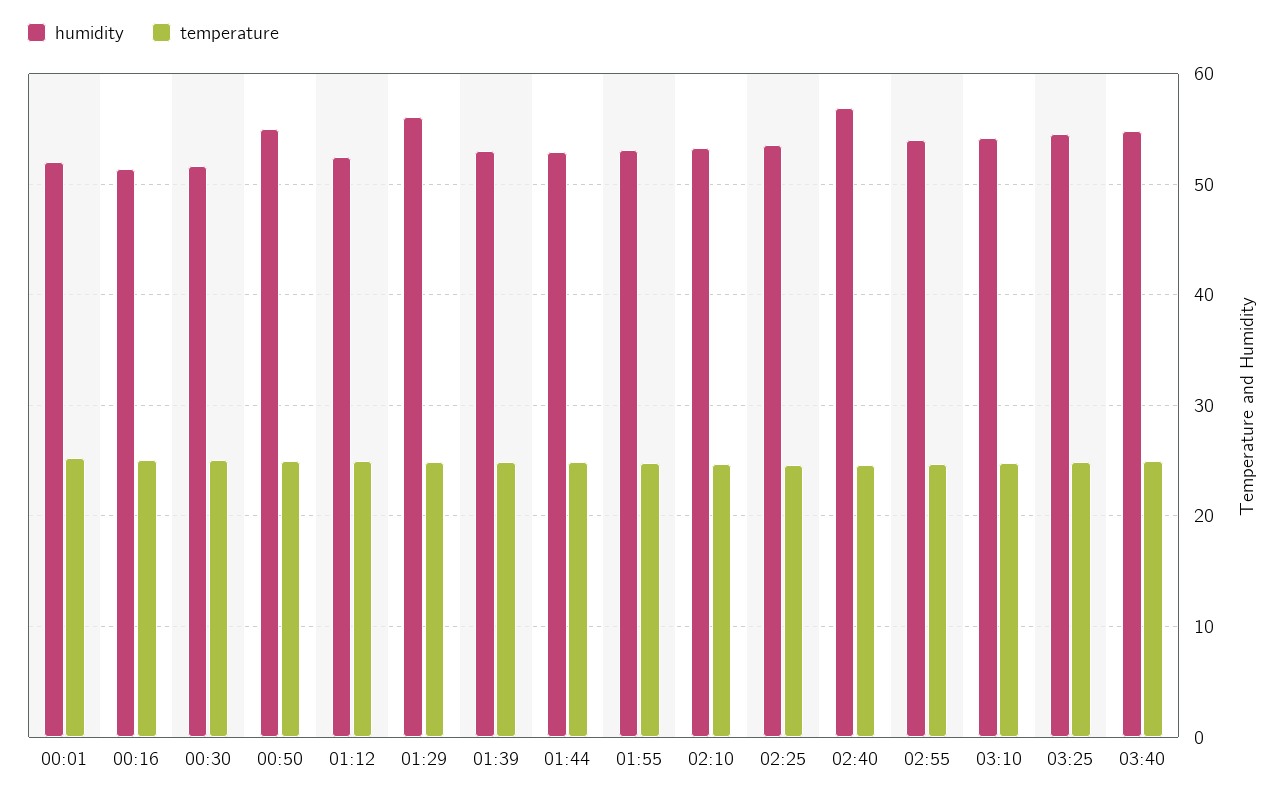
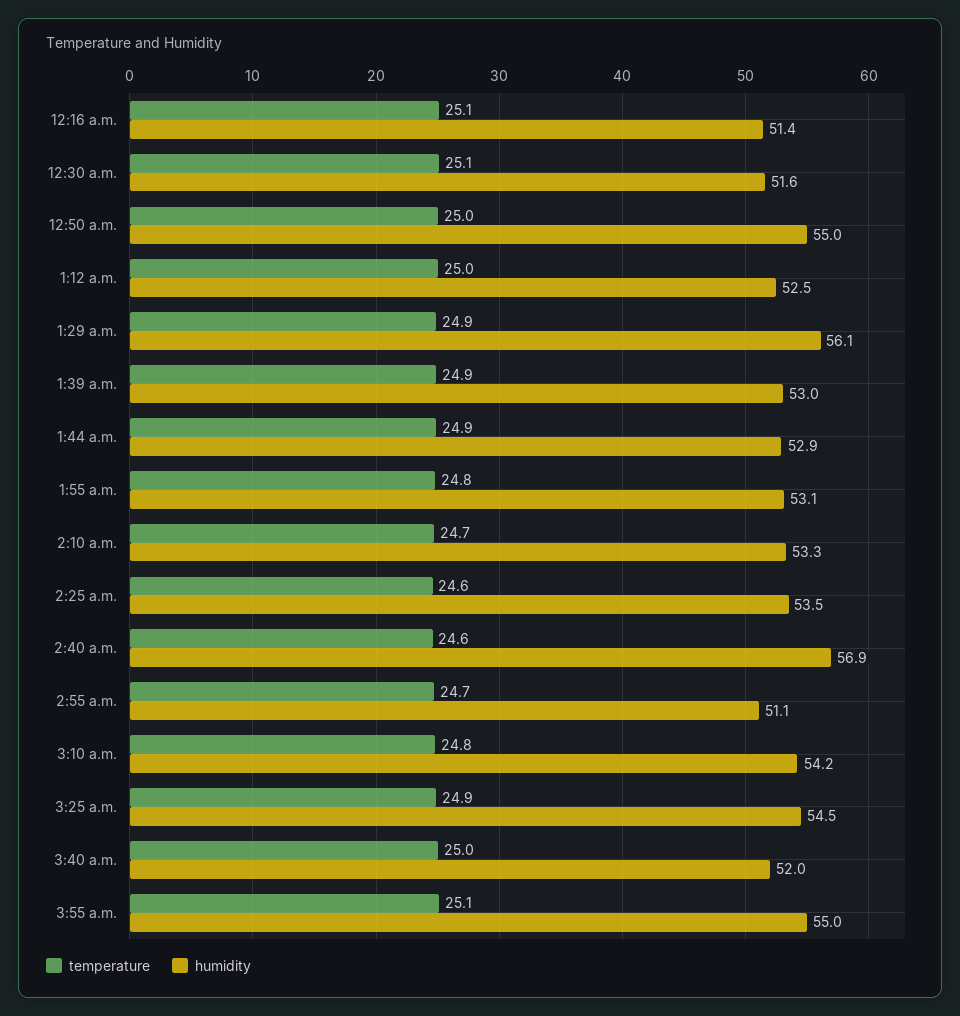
humidity, 00:01: 52 -> none
temperature, 00:01: 25 -> none
humidity, 02:55: 54 -> 51.1
humidity, 03:40: 55 -> 52
temperature, 3:55 a.m.: none -> 25.1
humidity, 3:55 a.m.: none -> 55

